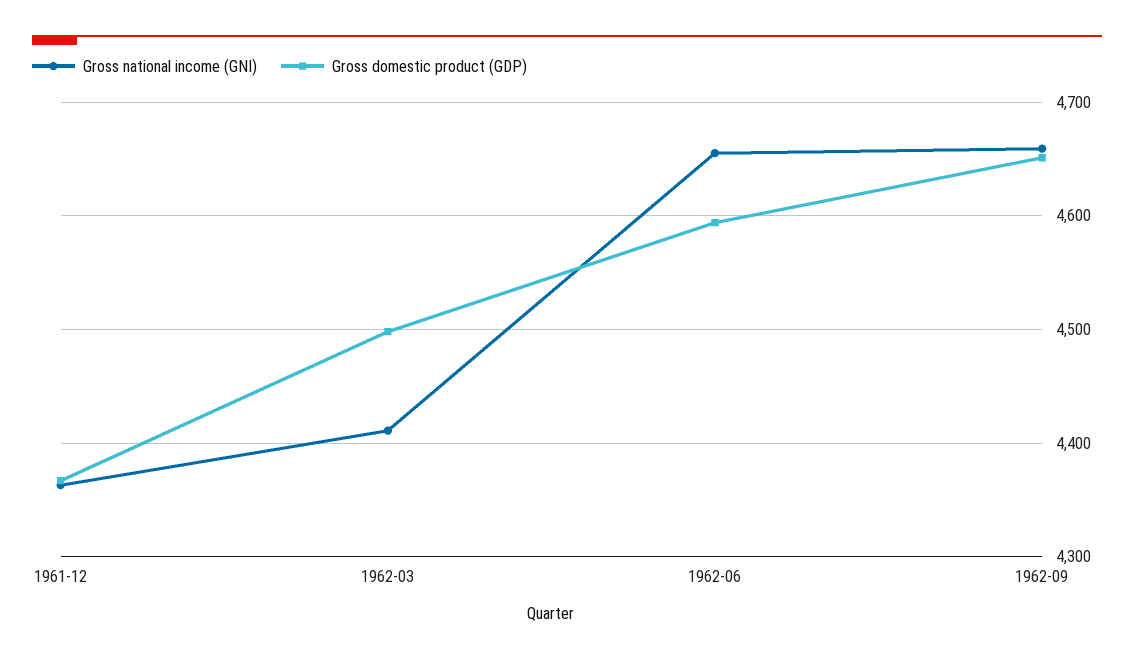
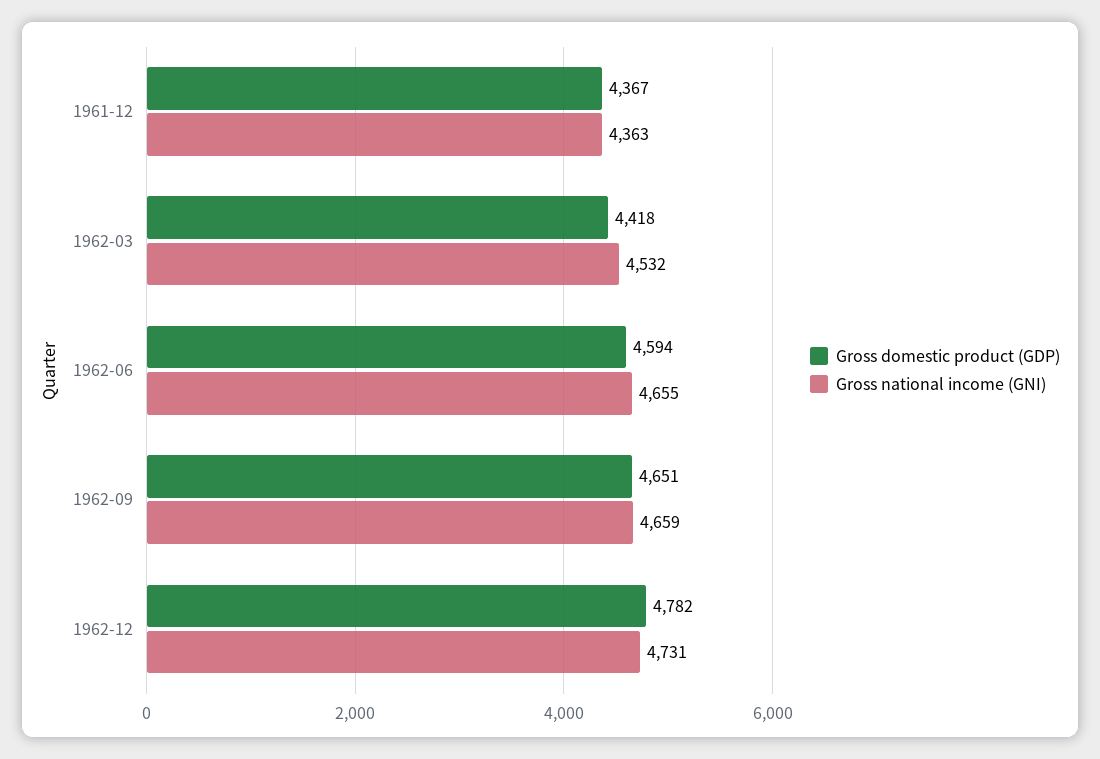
Gross national income (GNI), 1962-03: 4410 -> 4532
Gross domestic product (GDP), 1962-03: 4500 -> 4418
Gross domestic product (GDP), 1962-12: none -> 4782
Gross national income (GNI), 1962-12: none -> 4731

